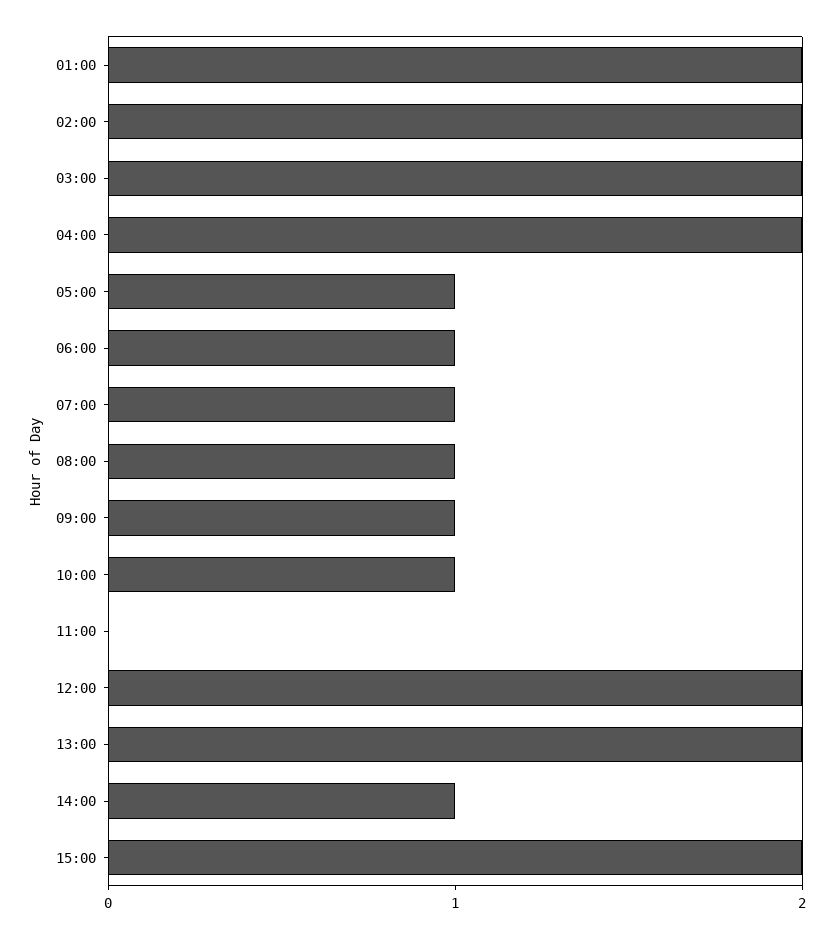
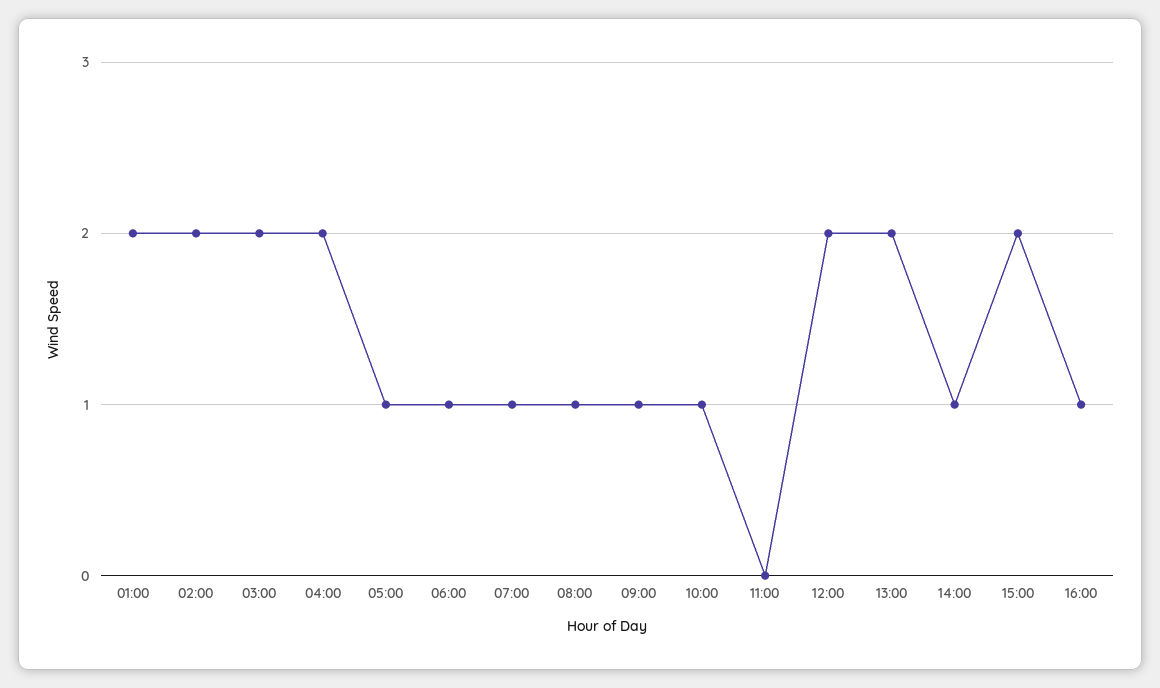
16:00: none -> 1

